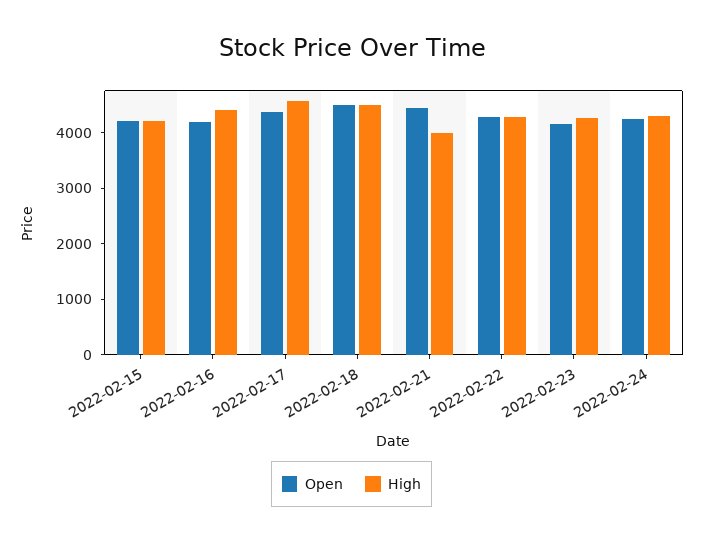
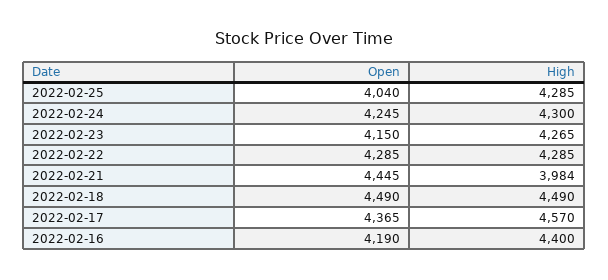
Open, 2022-02-15: 4200 -> none
High, 2022-02-15: 4200 -> none
Open, 2022-02-25: none -> 4040
High, 2022-02-25: none -> 4285

